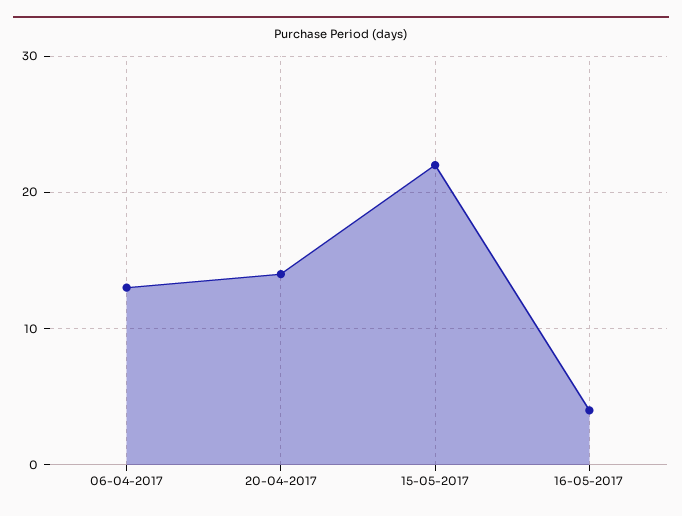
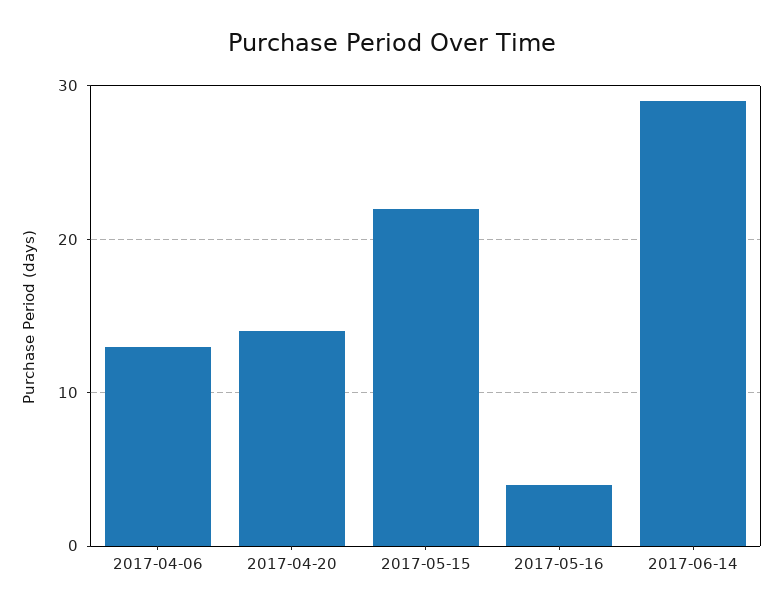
2017-06-14: none -> 29

